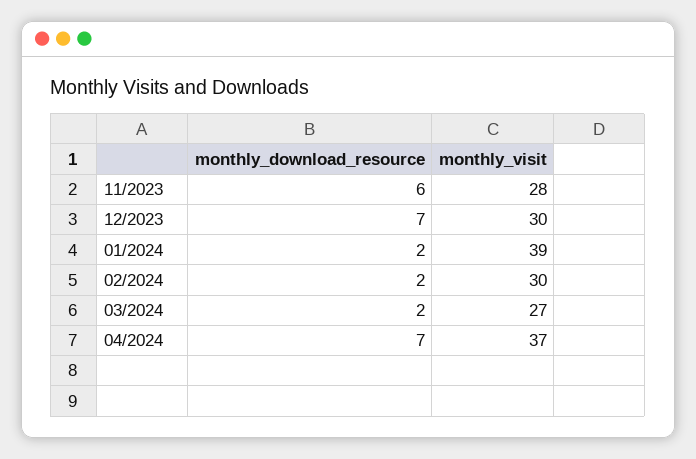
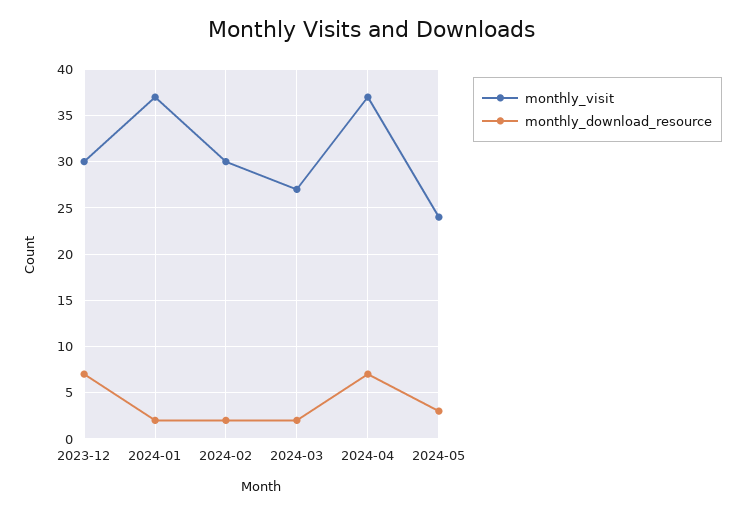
monthly_download_resource, 11/2023: 6 -> none
monthly_visit, 11/2023: 28 -> none
monthly_visit, 01/2024: 39 -> 37
monthly_visit, 2024-05: none -> 24
monthly_download_resource, 2024-05: none -> 3

